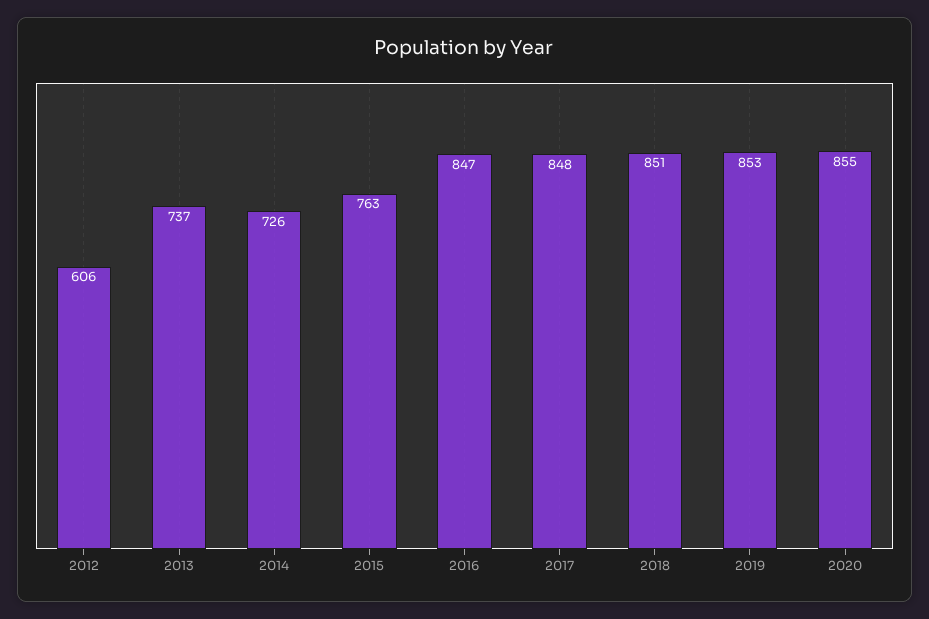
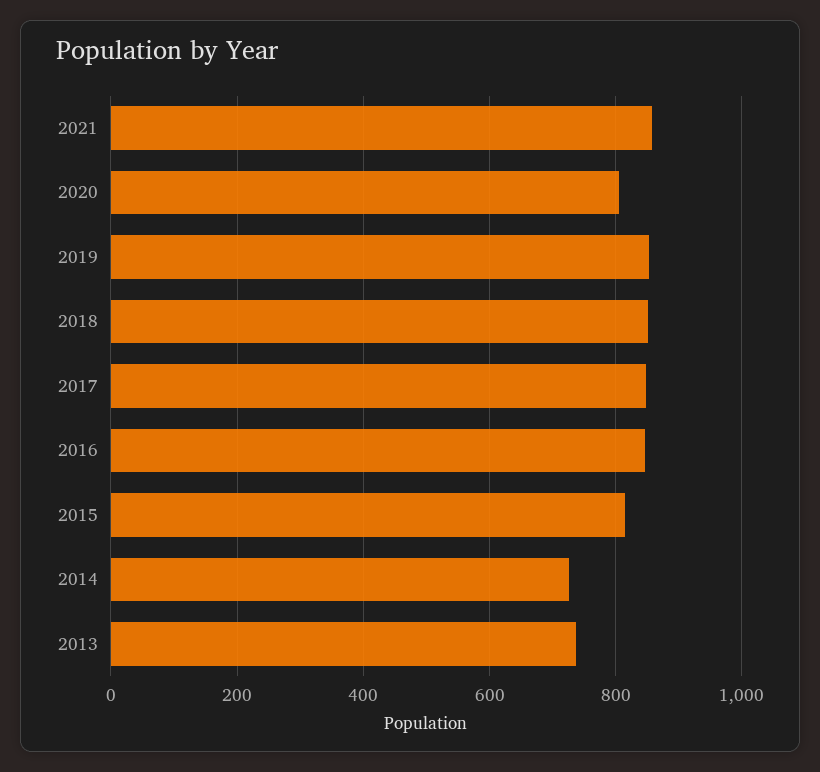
2012: 606 -> none
2015: 763 -> 820
2020: 855 -> 800
2021: none -> 860

